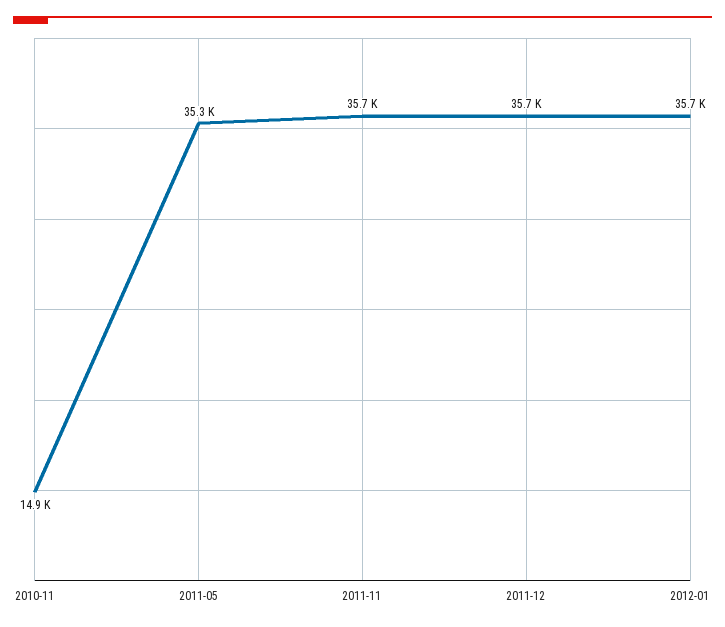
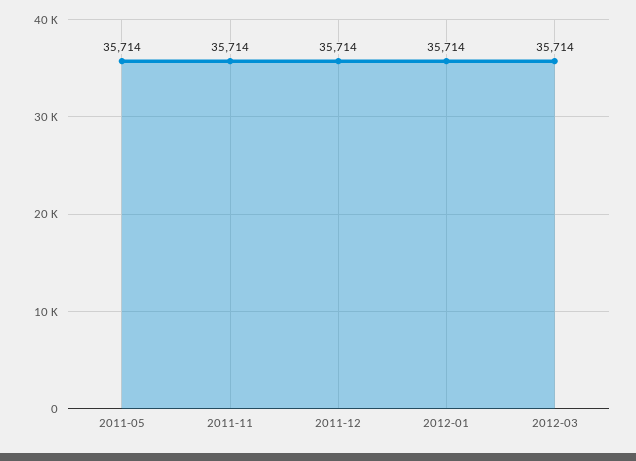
2010-11: 14900 -> none
2011-05: 35300 -> 35714
2012-03: none -> 35714

